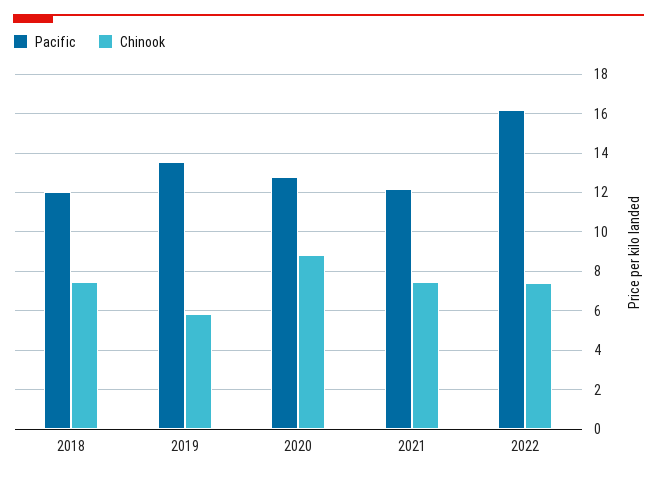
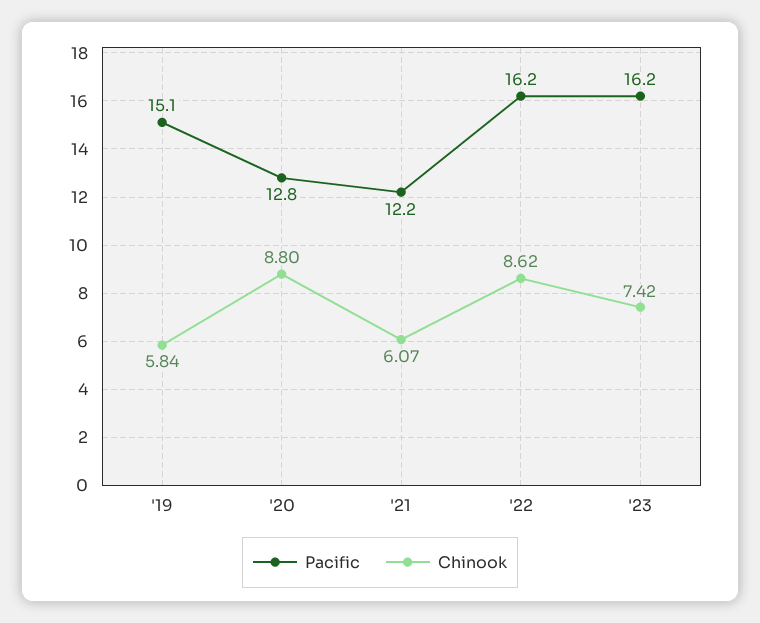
Pacific, 2018: 12 -> none
Chinook, 2018: 7.5 -> none
Pacific, 2019: 13.5 -> 15.1
Chinook, 2021: 7.5 -> 6.07
Chinook, 2022: 7.5 -> 8.62
Pacific, '23: none -> 16.2
Chinook, '23: none -> 7.42

